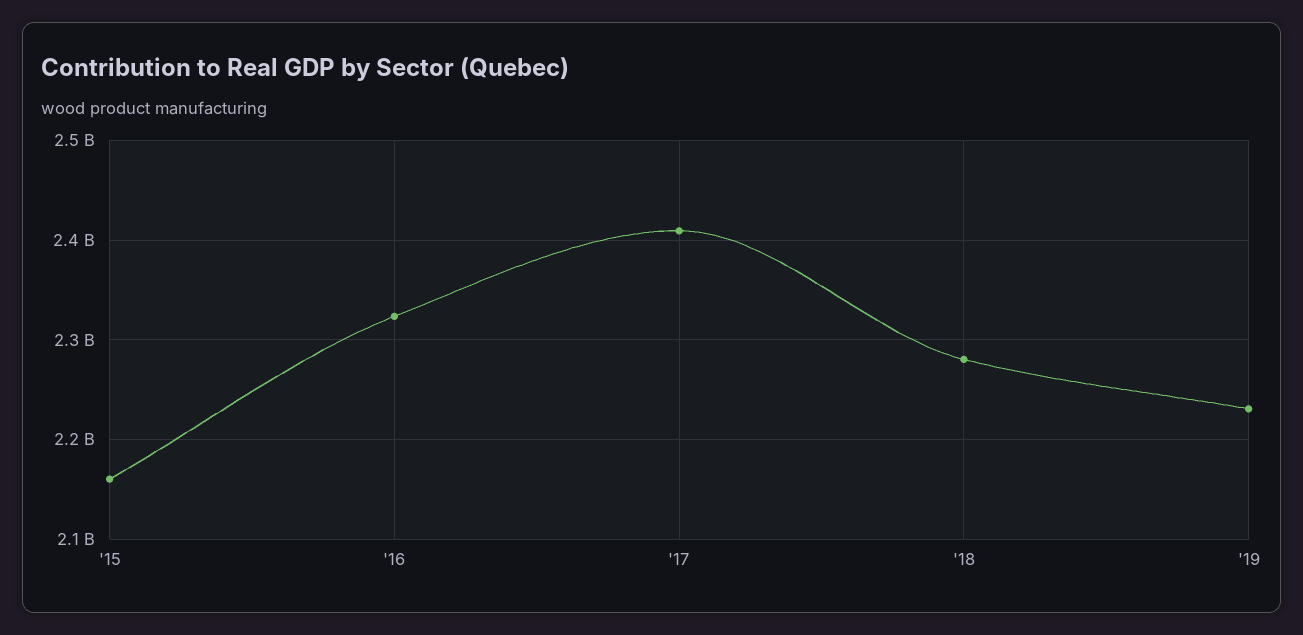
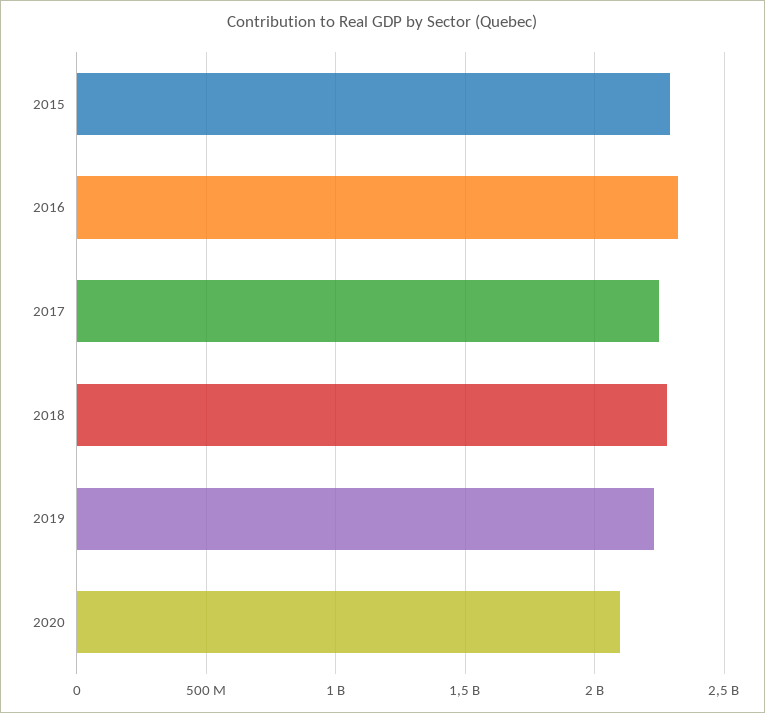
'15: 2160000000 -> 2300000000
'17: 2410000000 -> 2250000000
2020: none -> 2100000000

